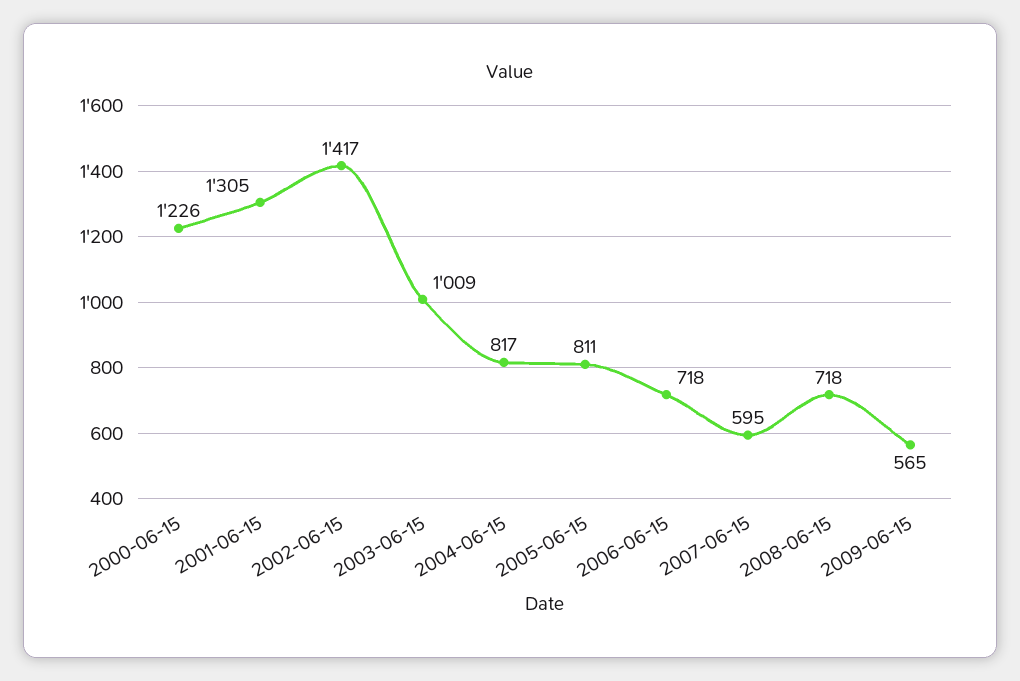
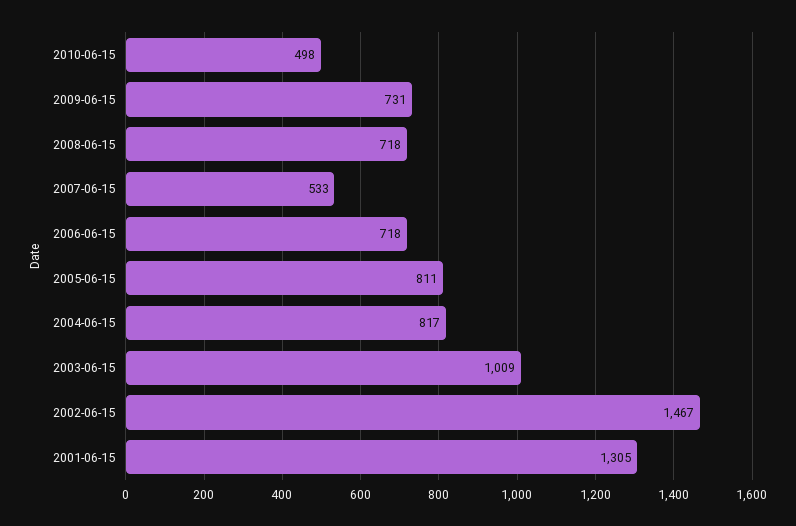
2000-06-15: 1226 -> none
2002-06-15: 1417 -> 1467
2007-06-15: 595 -> 533
2009-06-15: 565 -> 731
2010-06-15: none -> 498

